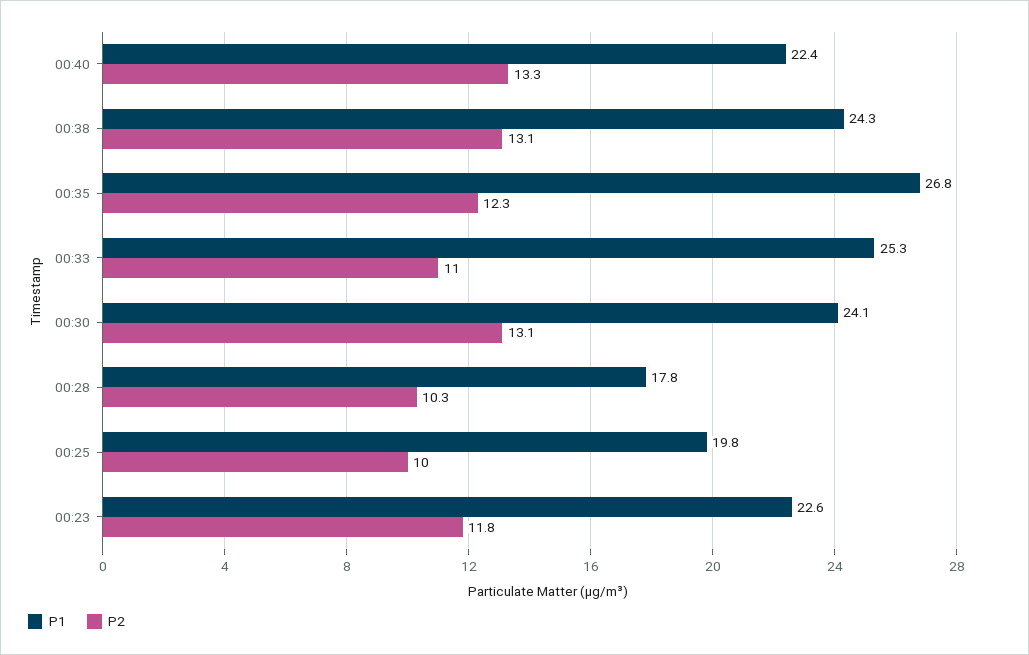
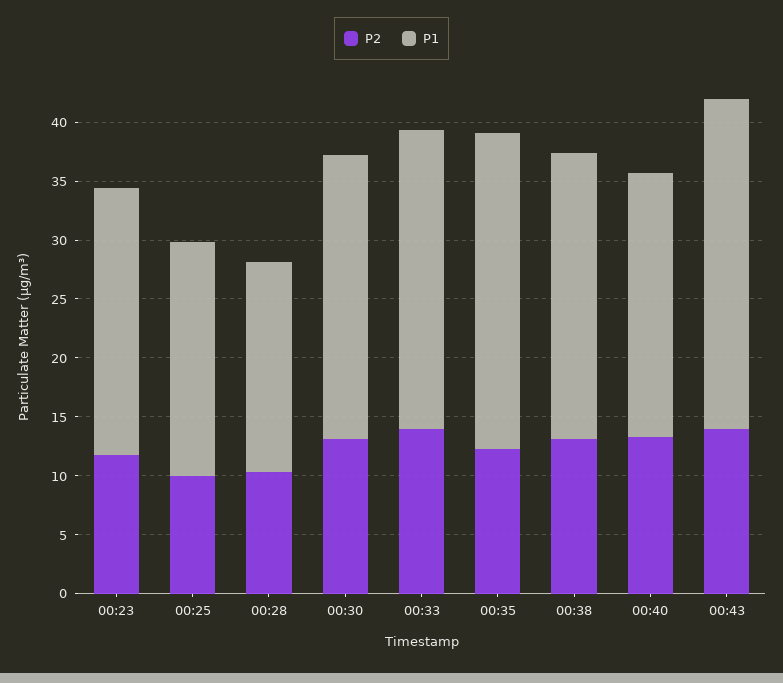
P2, 00:33: 11 -> 14
P2, 00:43: none -> 14
P1, 00:43: none -> 28

